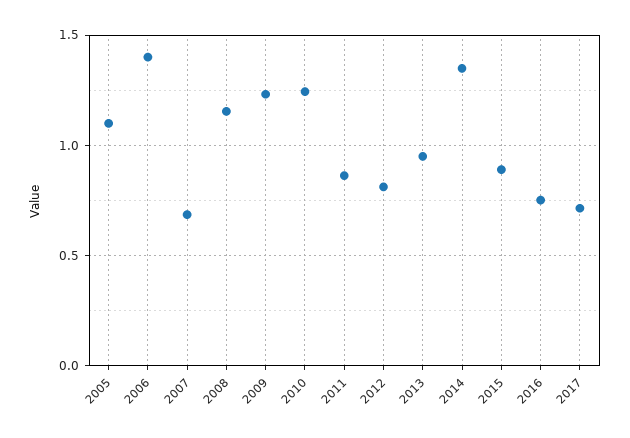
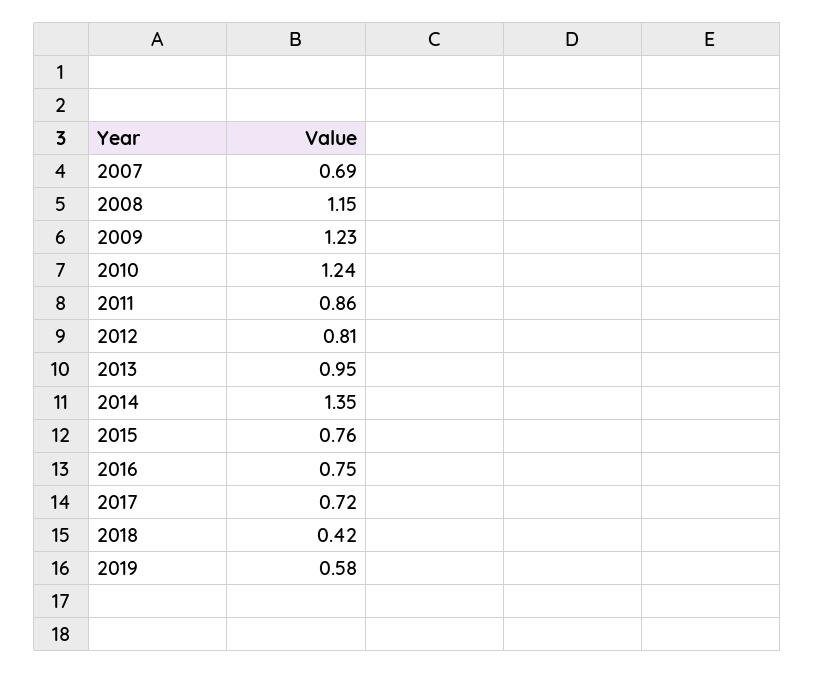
2005: 1.1 -> none
2006: 1.4 -> none
2015: 0.9 -> 0.76
2018: none -> 0.42
2019: none -> 0.58

